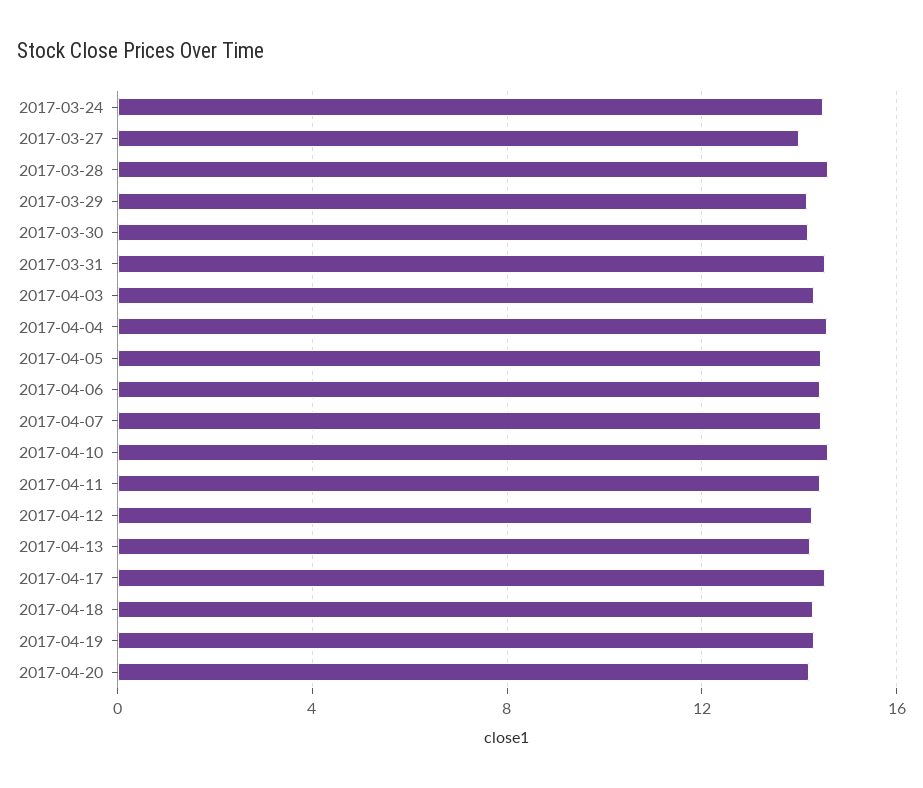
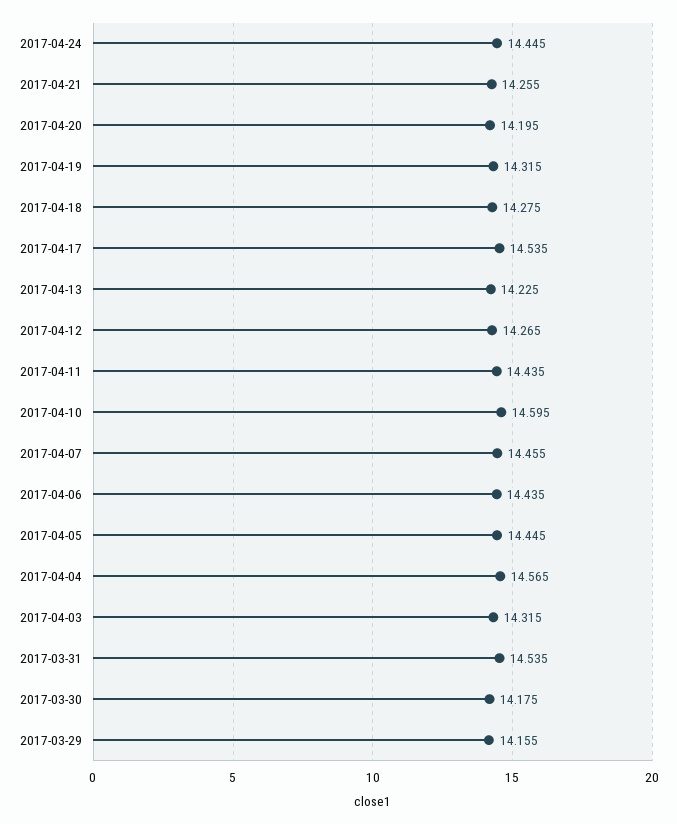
2017-03-24: 14.5 -> none
2017-03-27: 14 -> none
2017-03-28: 14.5 -> none
2017-04-24: none -> 14.445
2017-04-21: none -> 14.255

